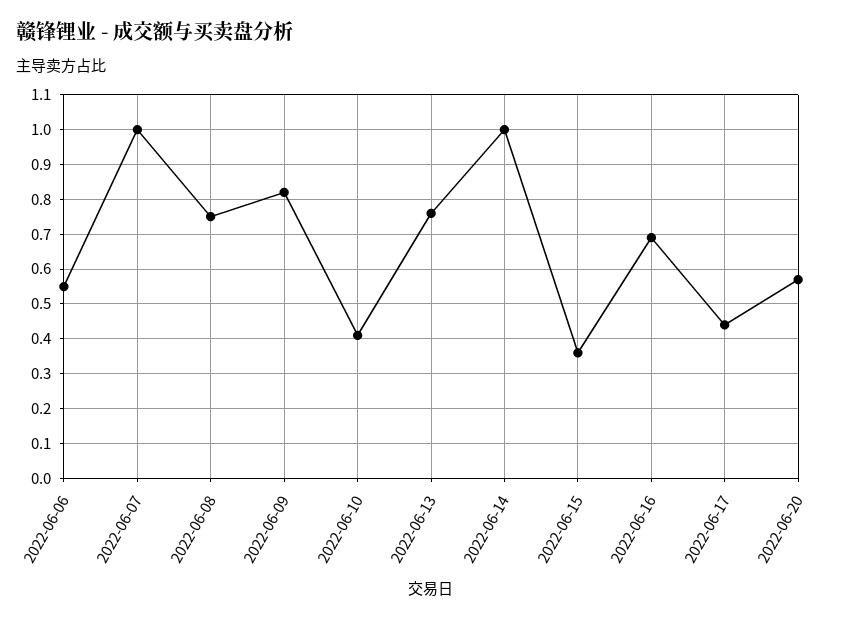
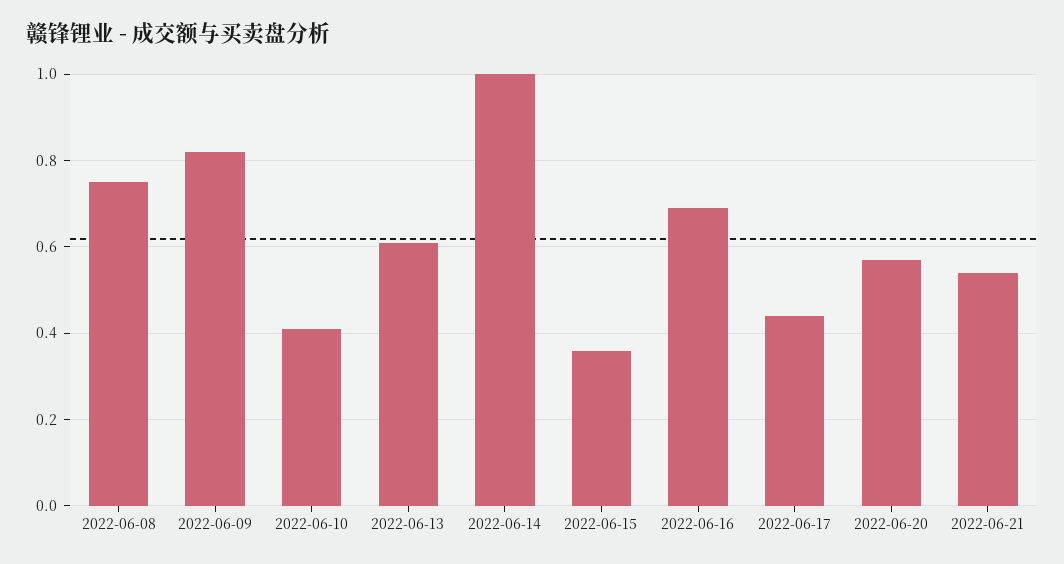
2022-06-06: 0.55 -> none
2022-06-07: 1 -> none
2022-06-13: 0.75 -> 0.6
2022-06-21: none -> 0.55

